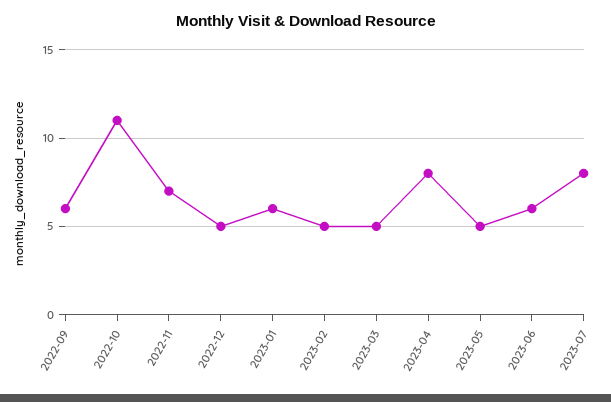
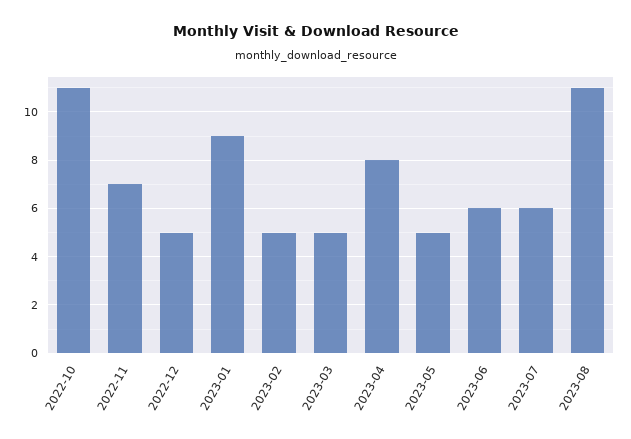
2022-09: 6 -> none
2023-01: 6 -> 9
2023-07: 8 -> 6
2023-08: none -> 11

